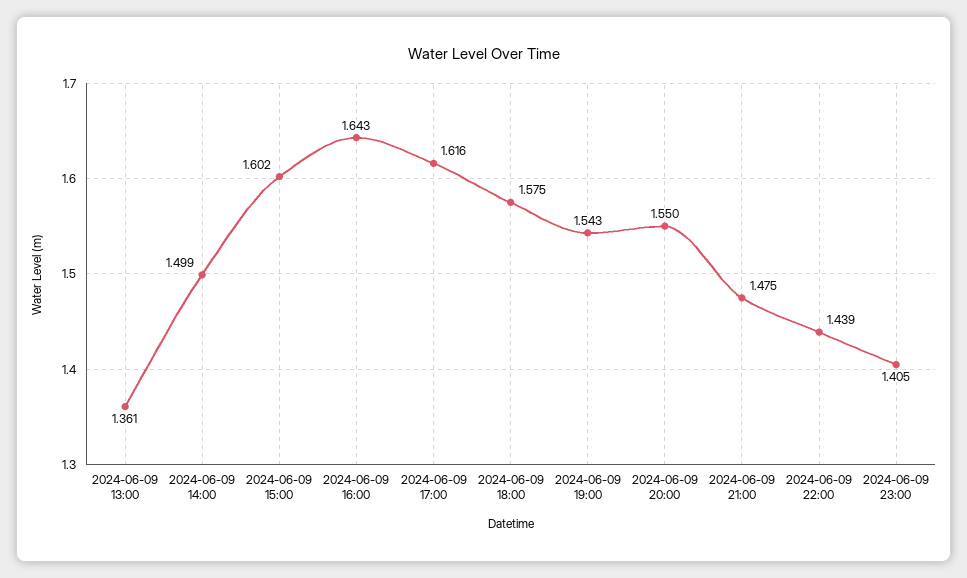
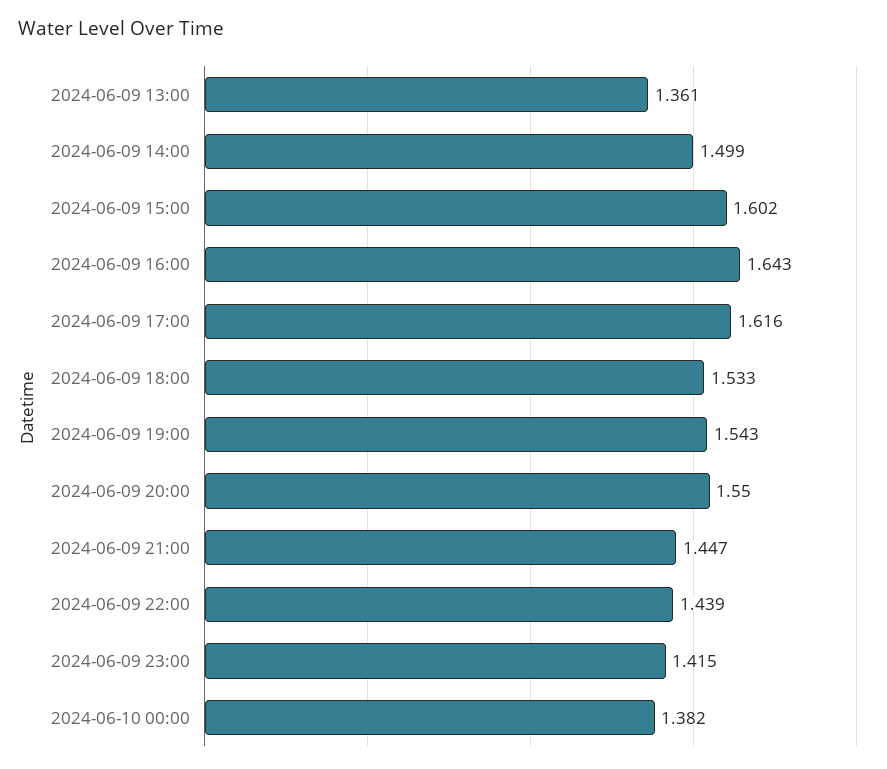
2024-06-09 18:00: 1.575 -> 1.533
2024-06-09 21:00: 1.475 -> 1.447
2024-06-09 23:00: 1.405 -> 1.415
2024-06-10 00:00: none -> 1.382

